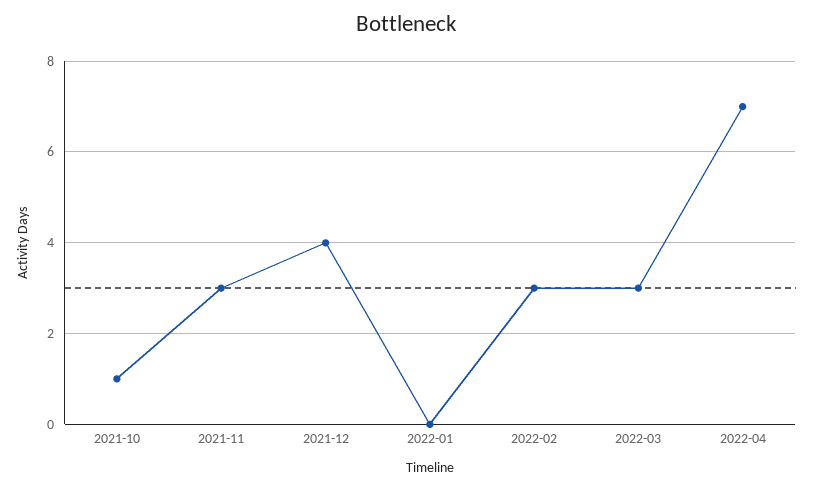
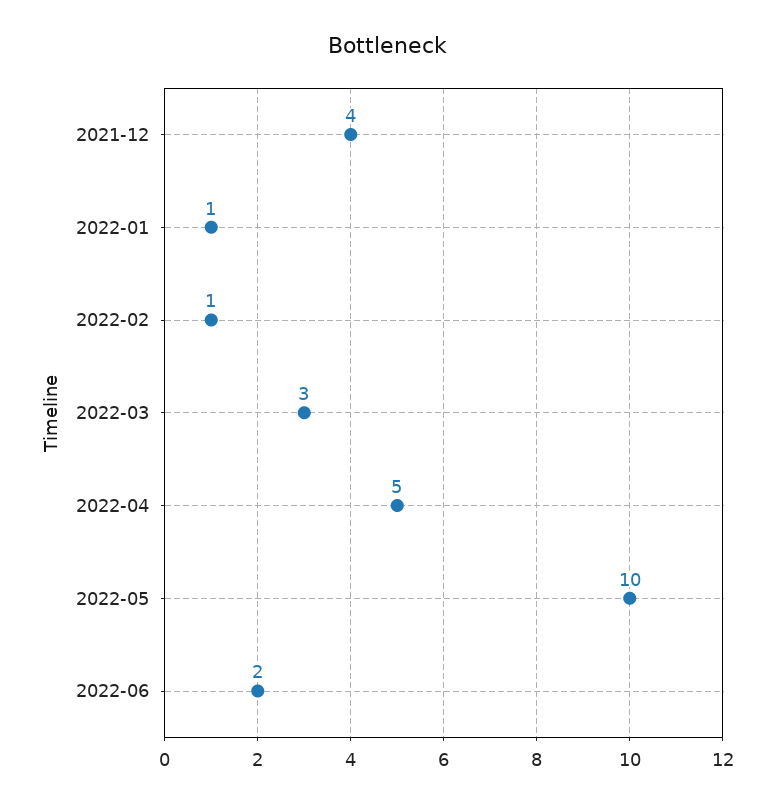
2021-10: 1 -> none
2021-11: 3 -> none
2022-01: 0 -> 1
2022-02: 3 -> 1
2022-04: 7 -> 5
2022-05: none -> 10
2022-06: none -> 2

